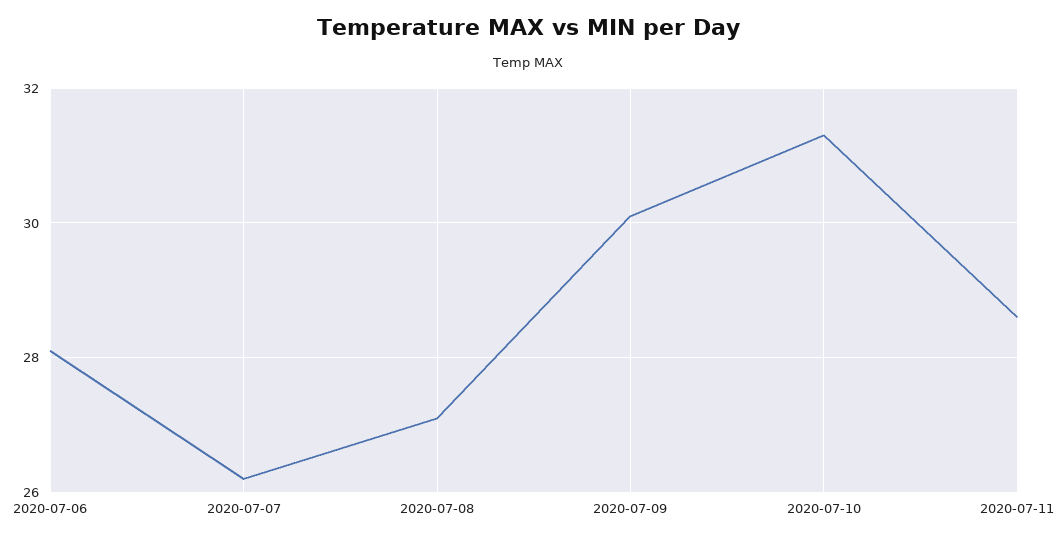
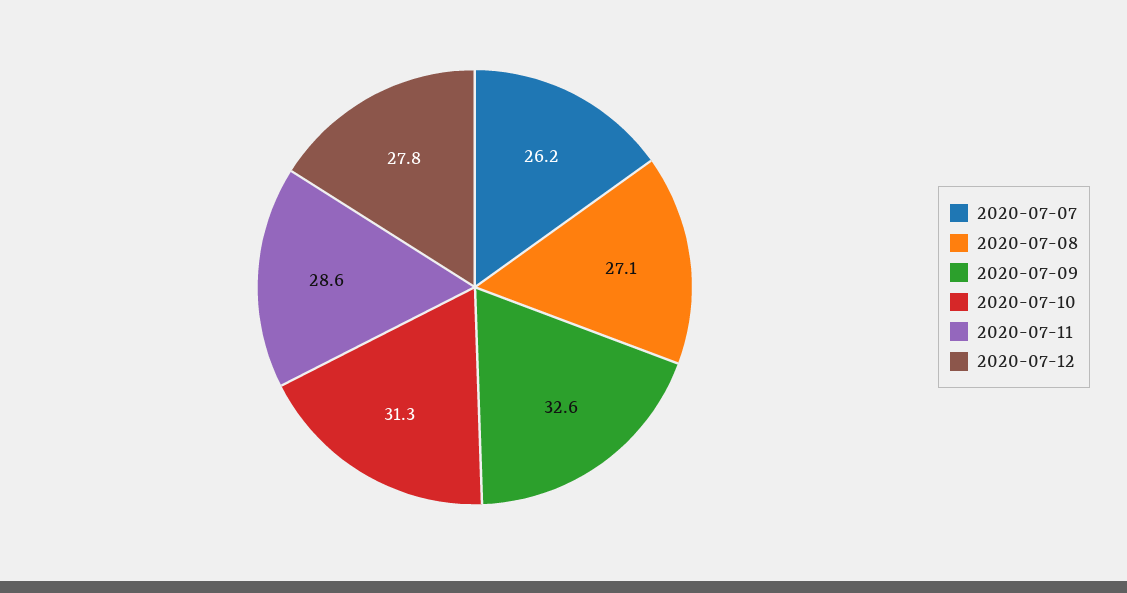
2020-07-06: 28 -> none
2020-07-09: 30 -> 32.6
2020-07-12: none -> 27.8

